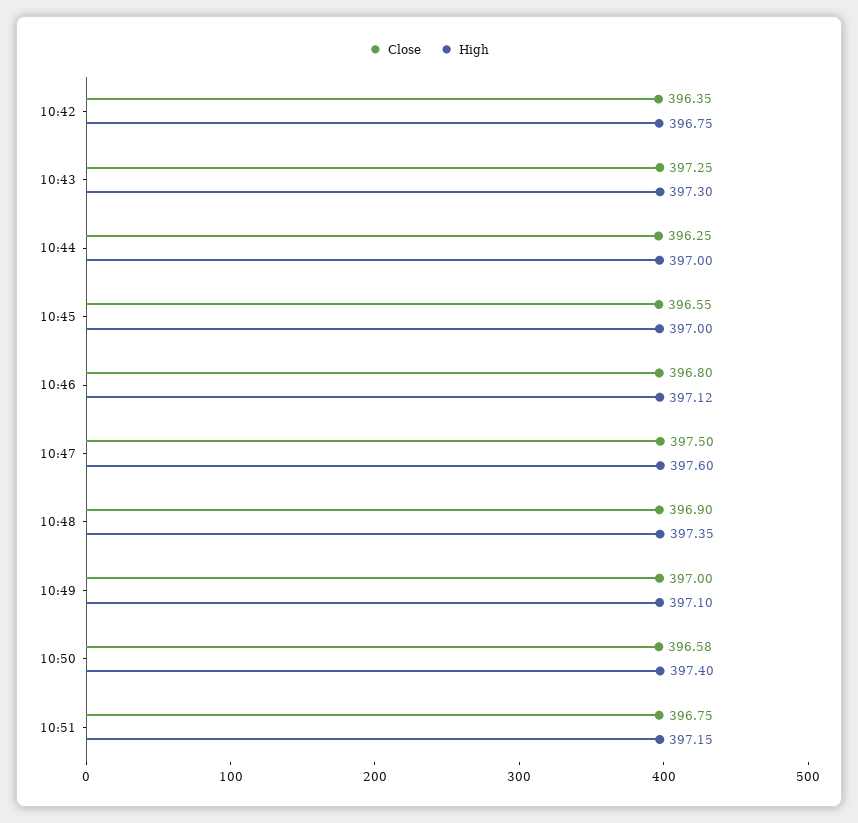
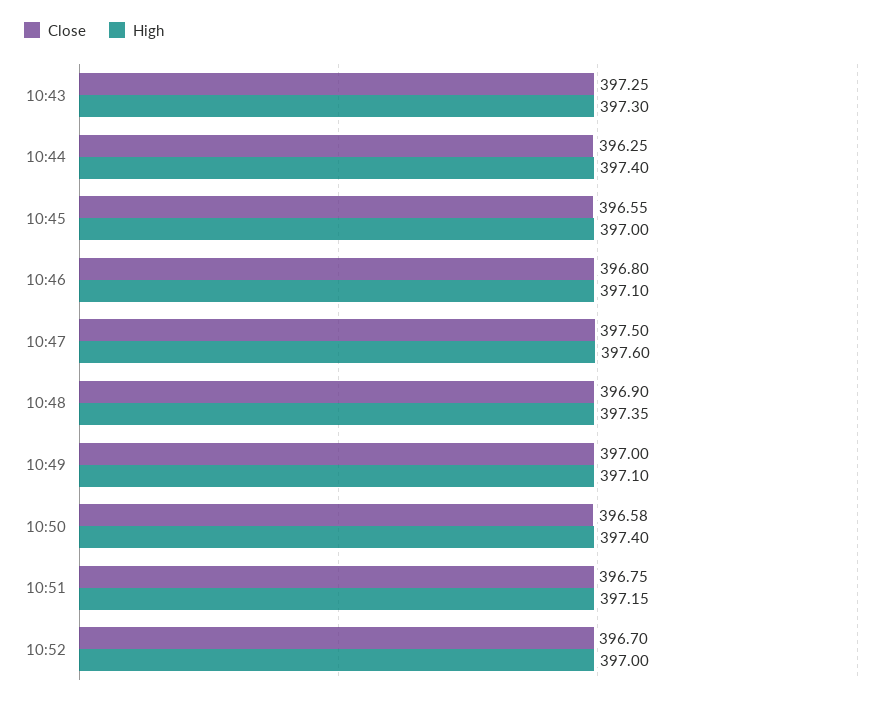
Close, 10:42: 396.35 -> none
High, 10:42: 396.75 -> none
High, 10:44: 397 -> 397.4
High, 10:46: 397.12 -> 397.1
Close, 10:52: none -> 396.7
High, 10:52: none -> 397

